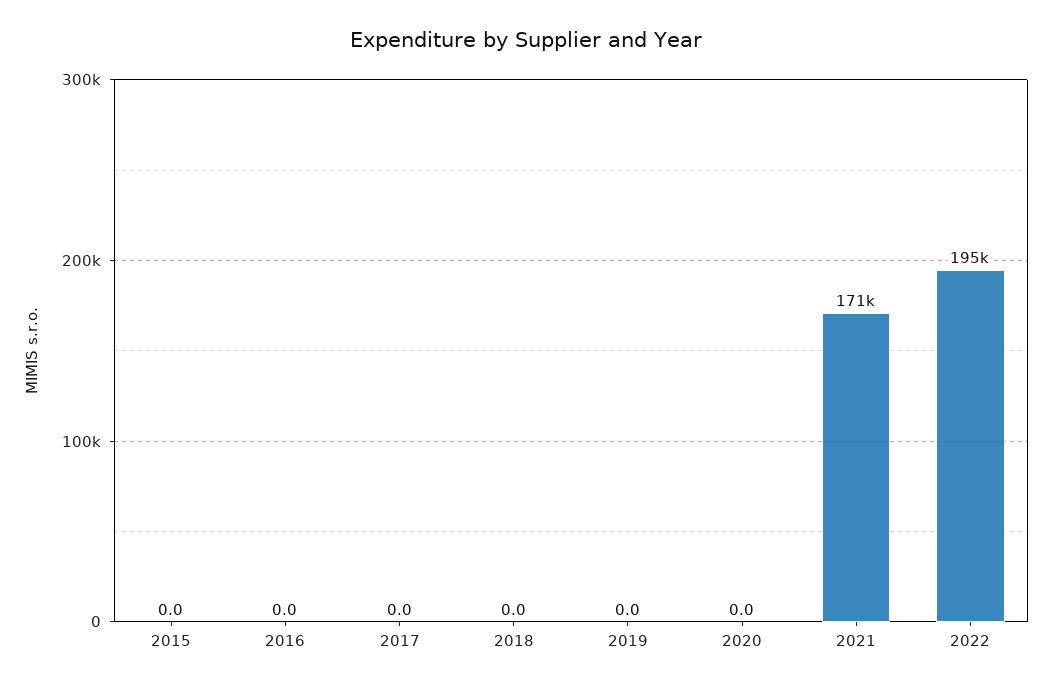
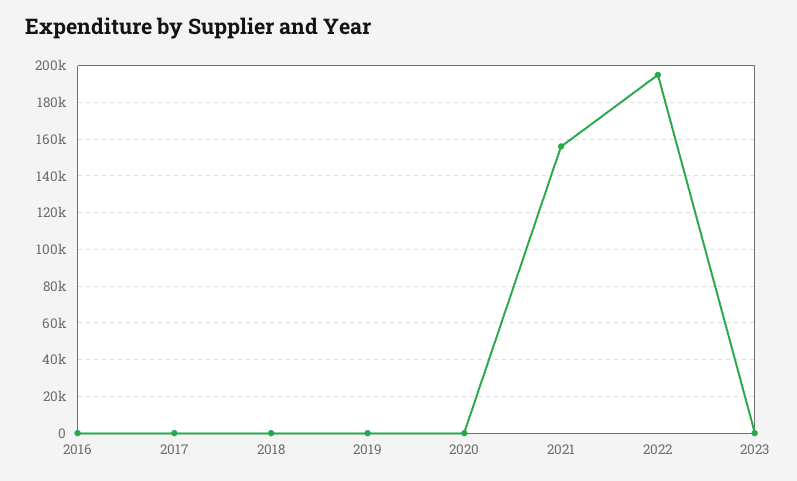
2015: 0 -> none
2021: 171000 -> 155000
2023: none -> 0

